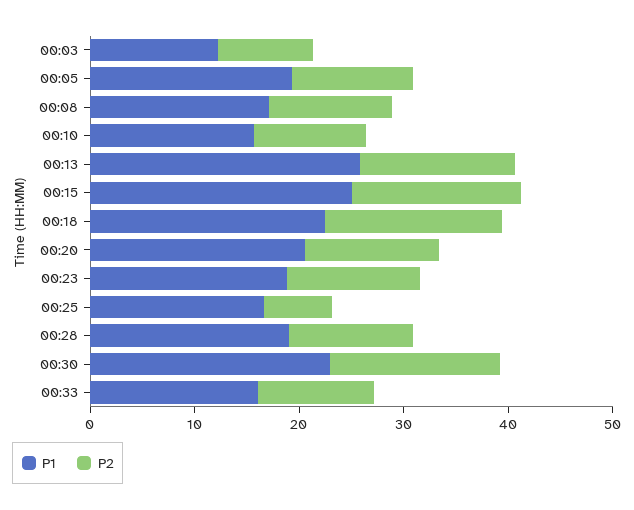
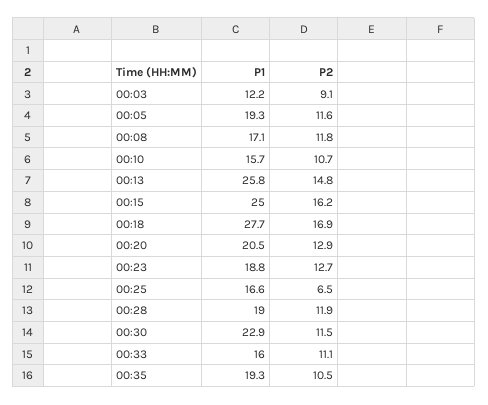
P1, 00:18: 22 -> 27.7
P2, 00:30: 16 -> 11.5
P1, 00:35: none -> 19.3
P2, 00:35: none -> 10.5

